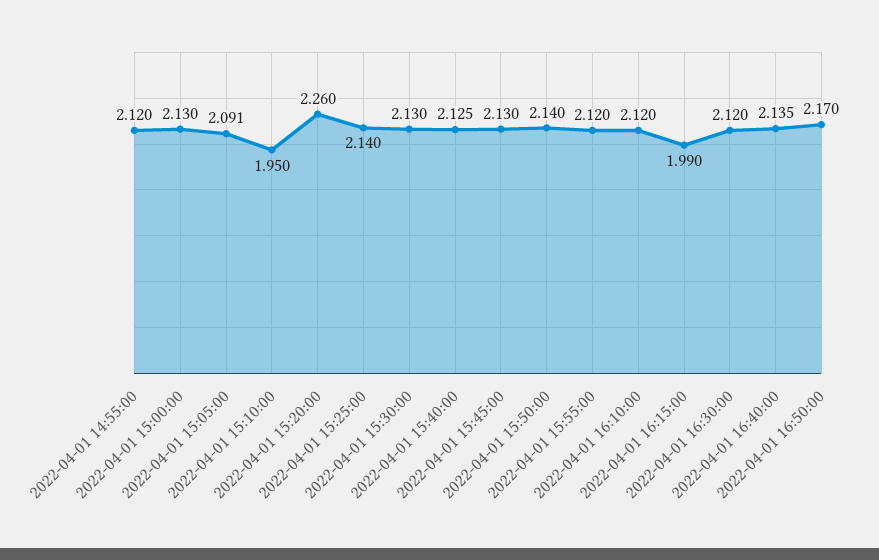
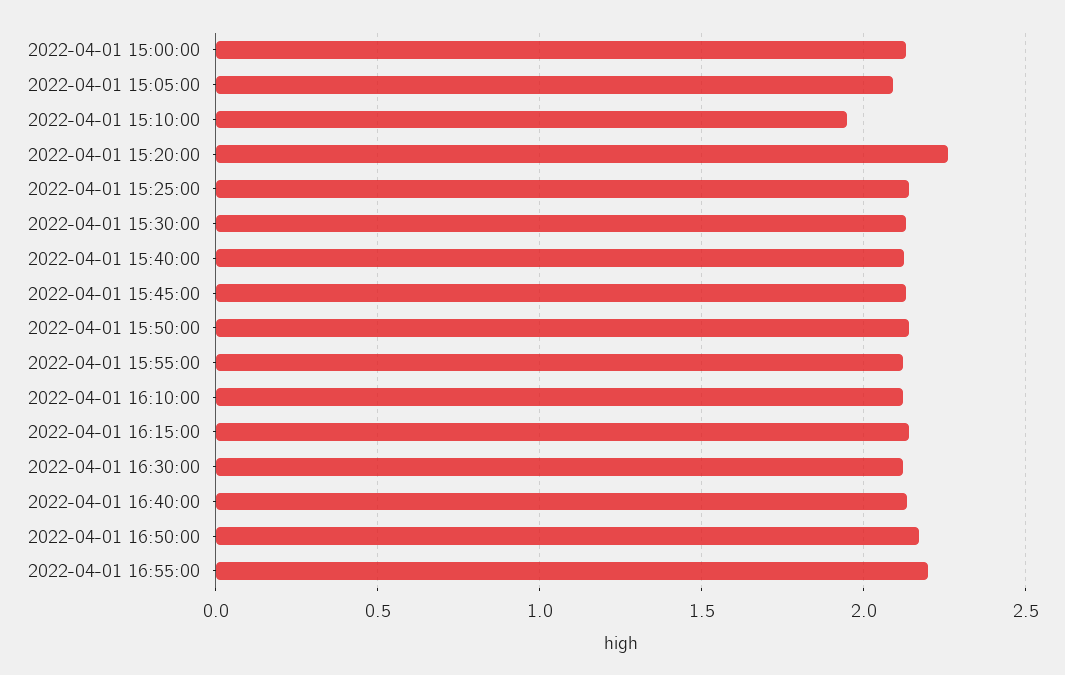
2022-04-01 14:55:00: 2.12 -> none
2022-04-01 16:15:00: 1.99 -> 2.15
2022-04-01 16:55:00: none -> 2.2

